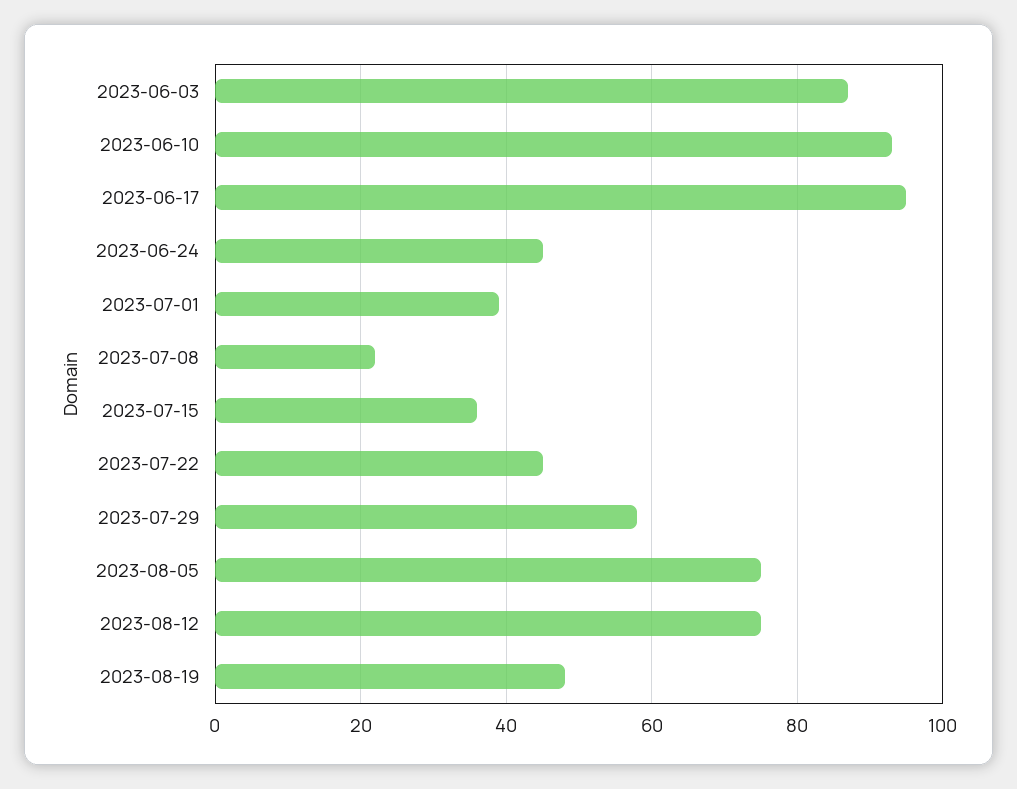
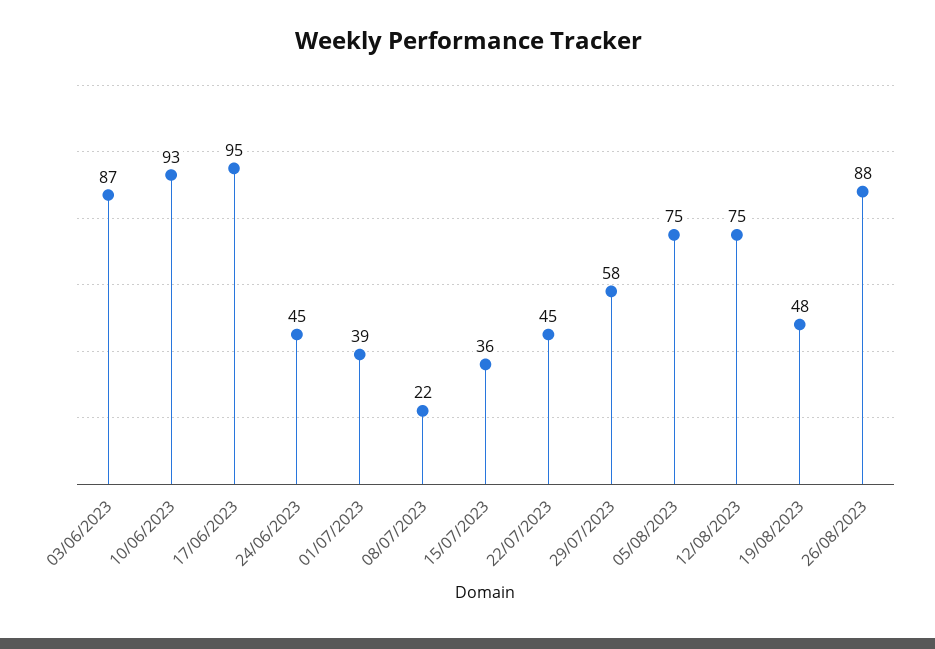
26/08/2023: none -> 88

